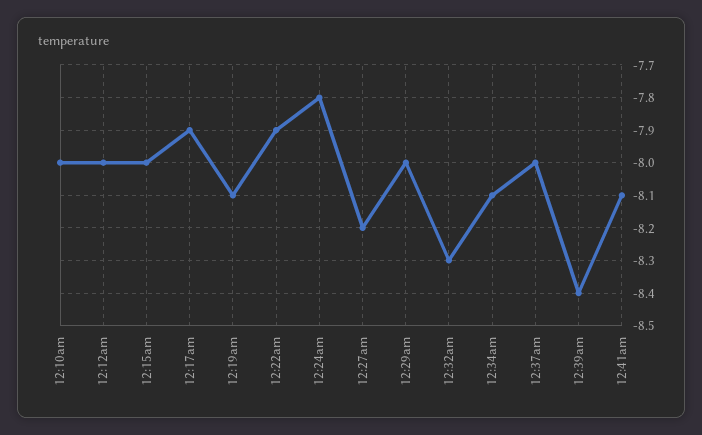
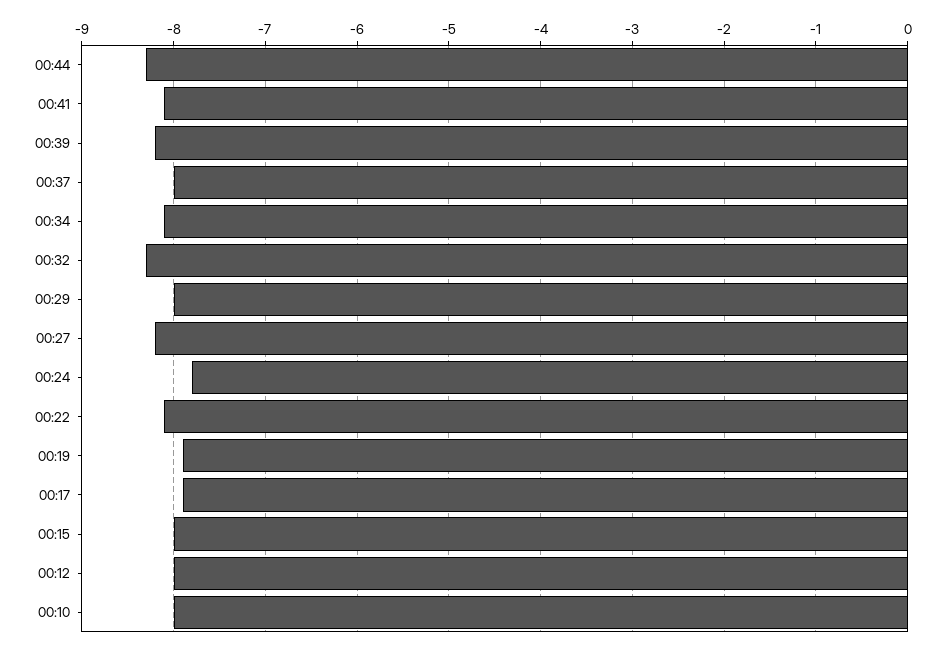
12:19am: -8.1 -> -7.9
12:22am: -7.9 -> -8.1
12:39am: -8.4 -> -8.2
00:44: none -> -8.3

